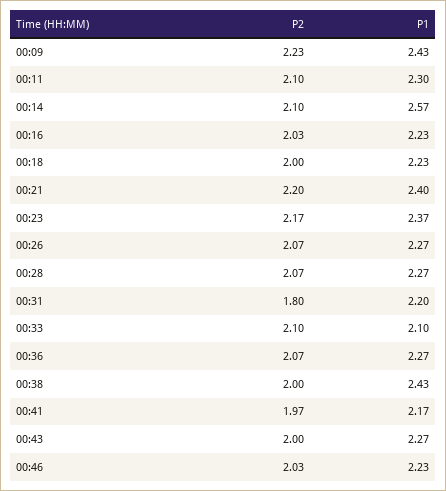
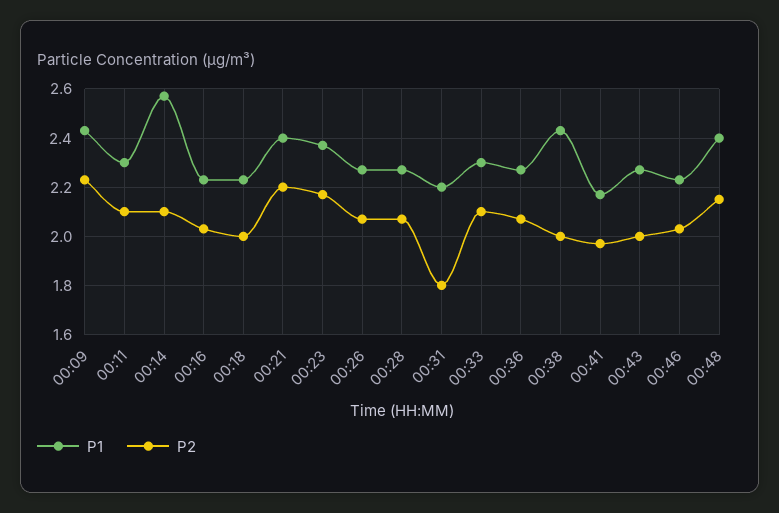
P1, 00:33: 2.1 -> 2.3
P1, 00:48: none -> 2.4
P2, 00:48: none -> 2.15

